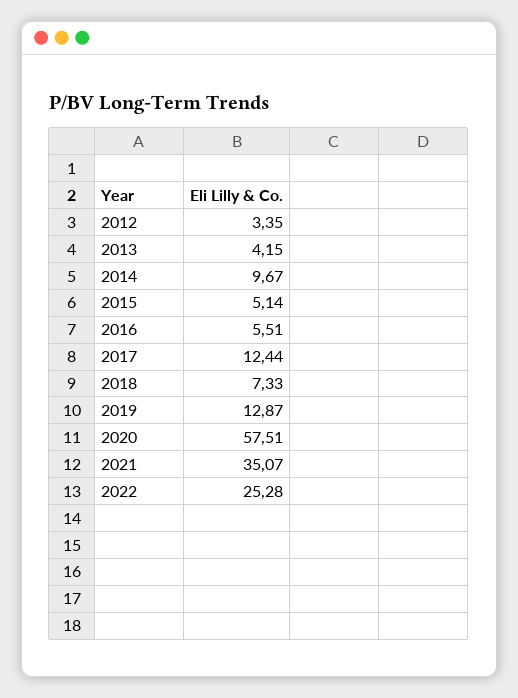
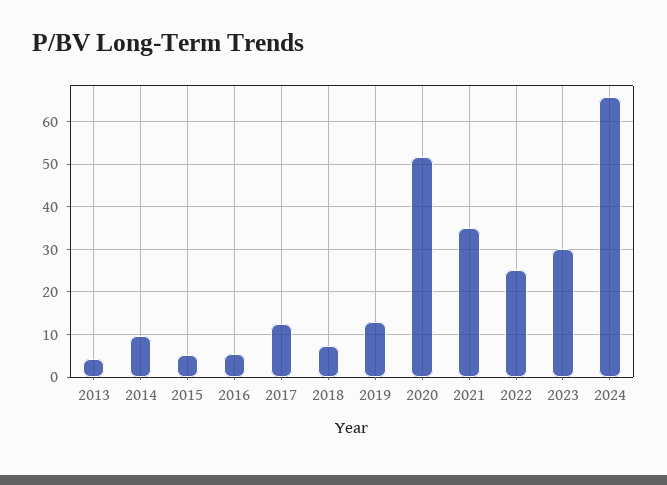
2012: 3.35 -> none
2020: 57.51 -> 52
2023: none -> 30
2024: none -> 66

